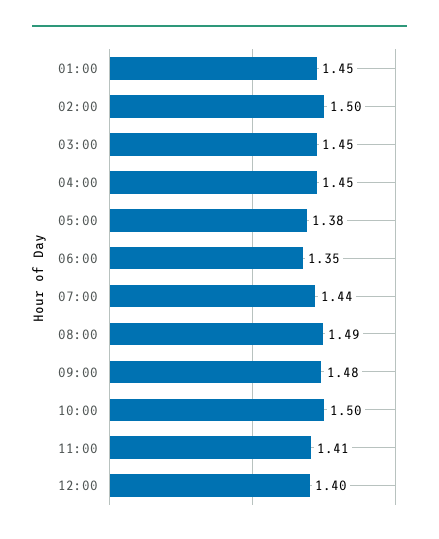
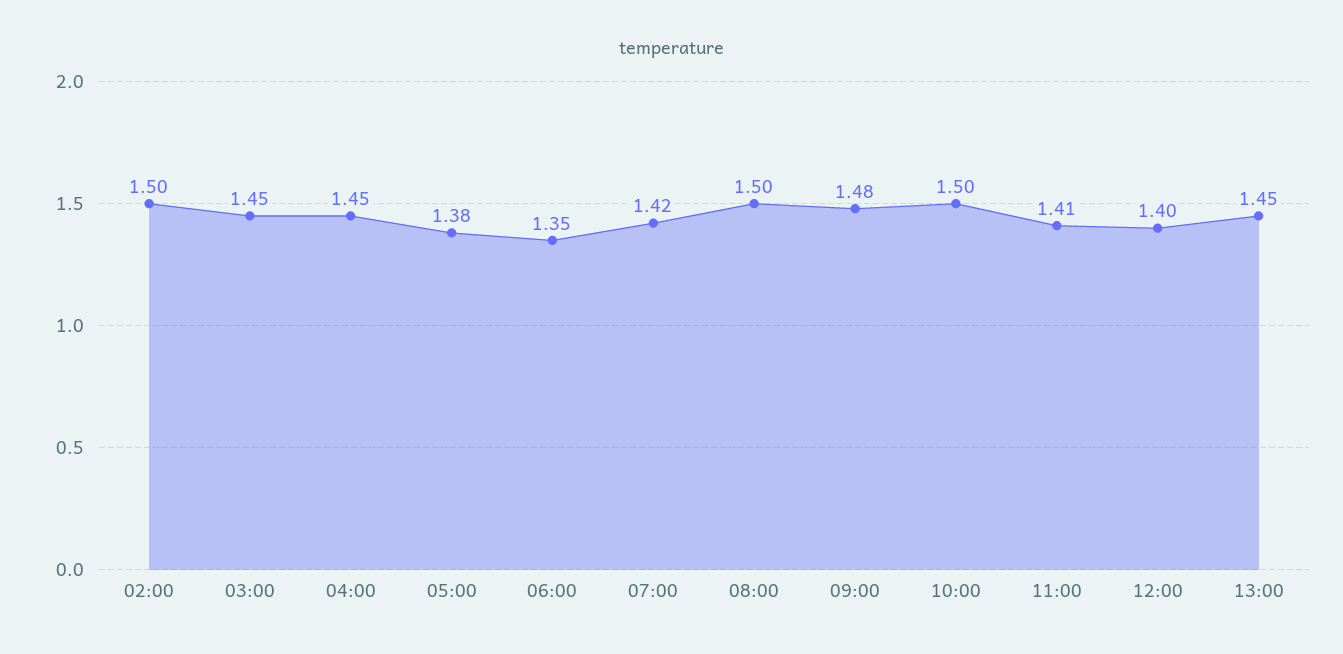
01:00: 1.45 -> none
07:00: 1.44 -> 1.42
08:00: 1.49 -> 1.5
13:00: none -> 1.45

